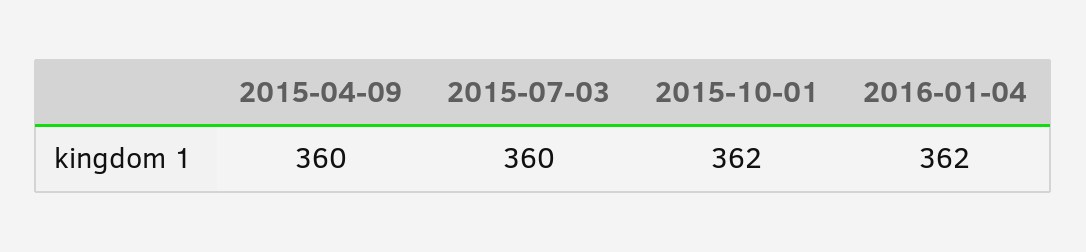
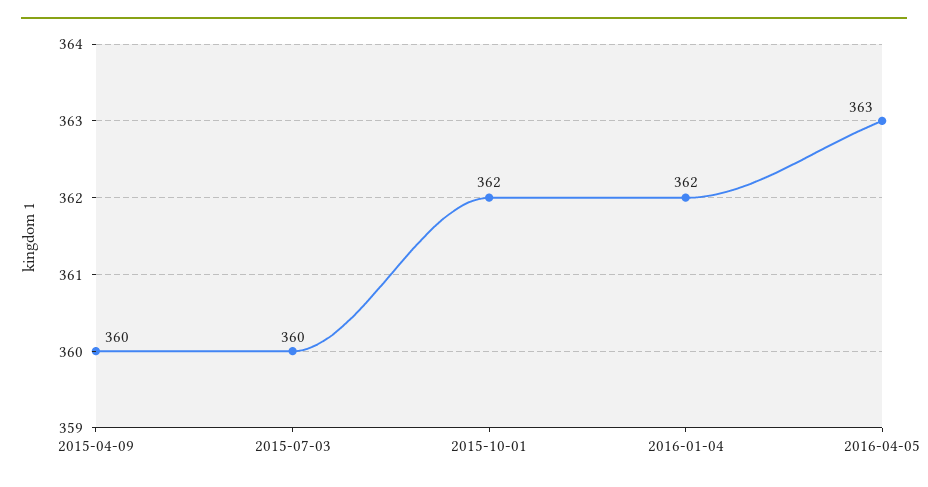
2016-04-05: none -> 363

